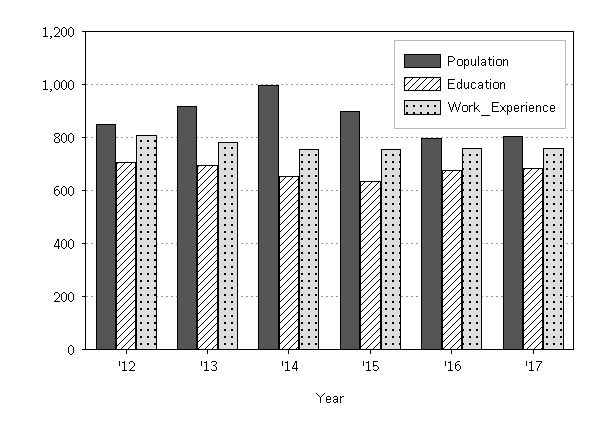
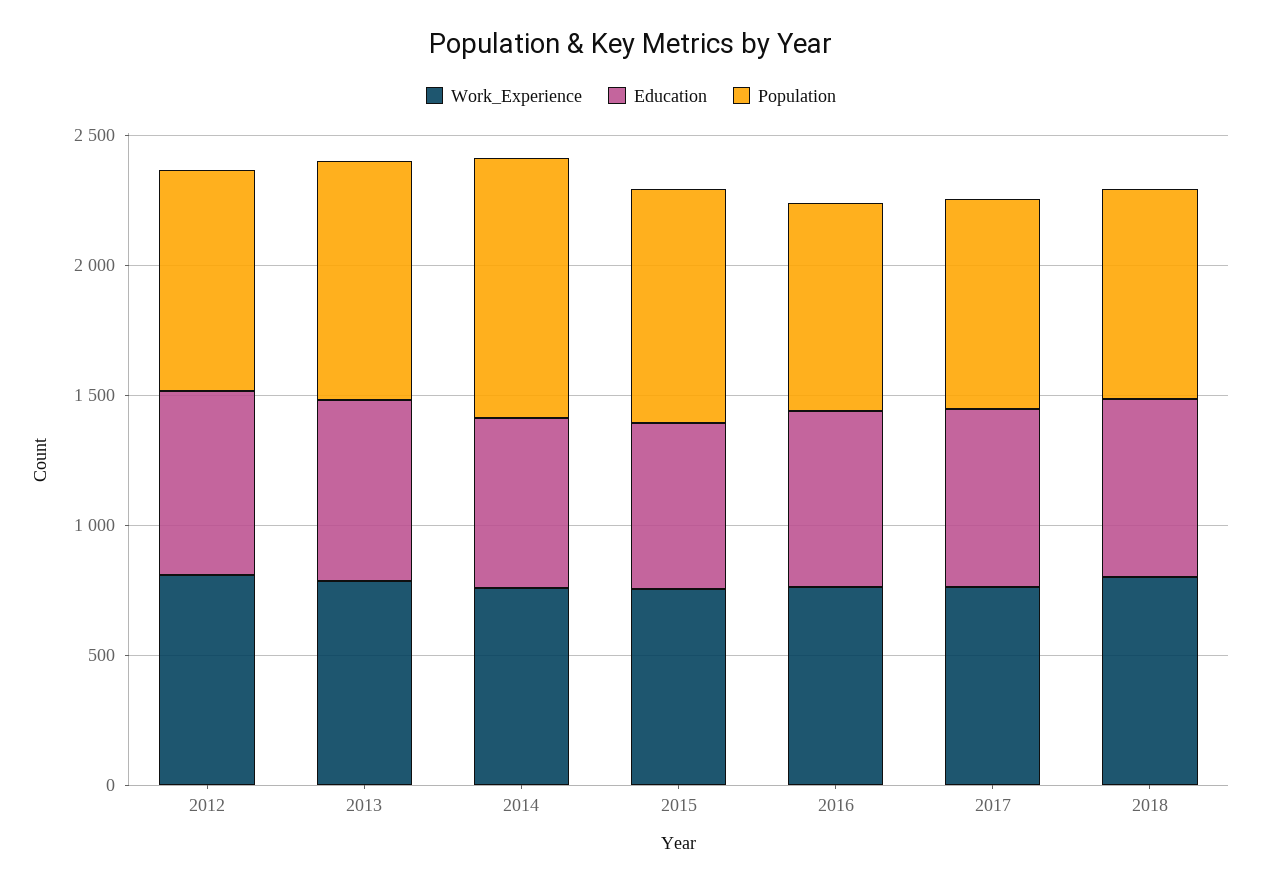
Work_Experience, 2018: none -> 800
Education, 2018: none -> 700
Population, 2018: none -> 800

